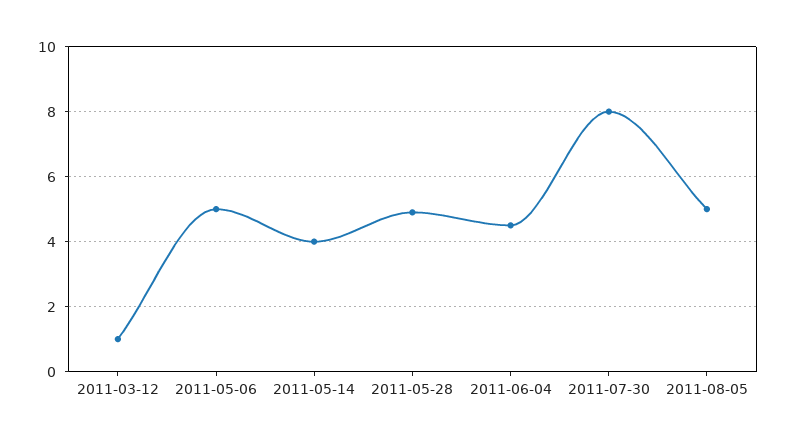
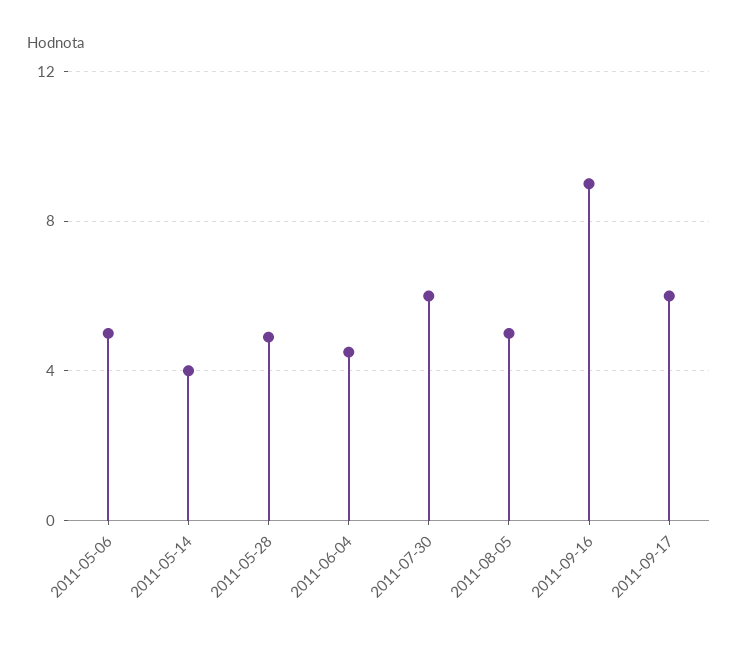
2011-03-12: 1 -> none
2011-07-30: 8 -> 6
2011-09-16: none -> 9
2011-09-17: none -> 6

